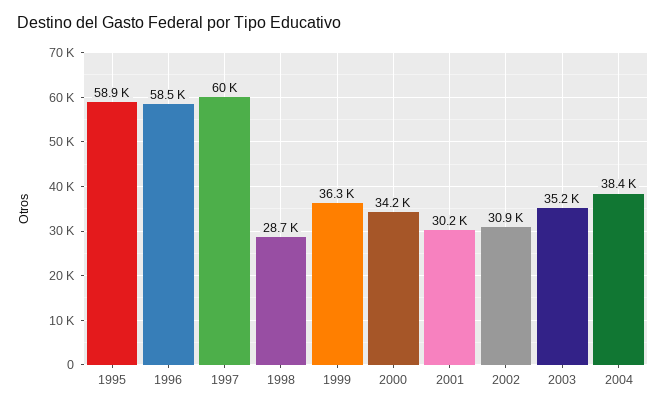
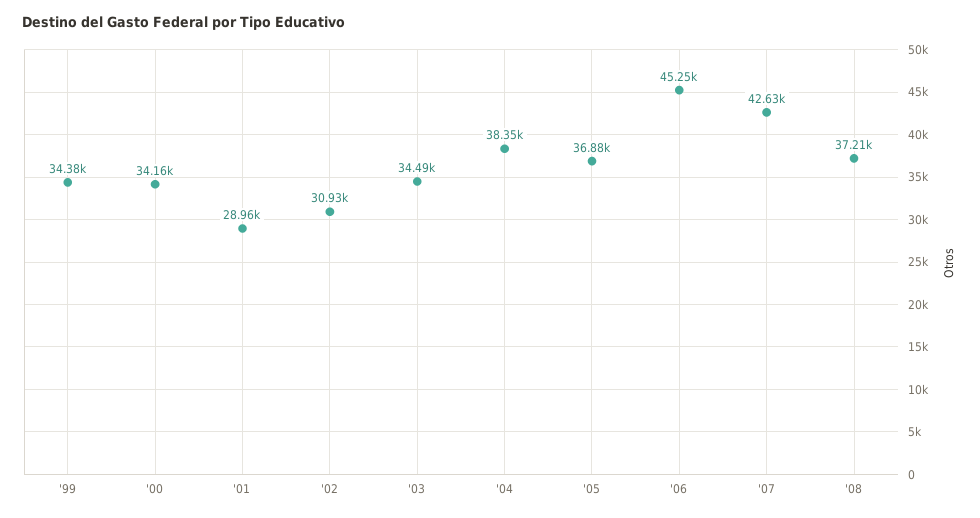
1995: 58900 -> none
1996: 58500 -> none
1997: 60000 -> none
1998: 28700 -> none
1999: 36300 -> 34380
2001: 30200 -> 28960
2003: 35200 -> 34490
'05: none -> 36880
'06: none -> 45250
'07: none -> 42630
'08: none -> 37210

